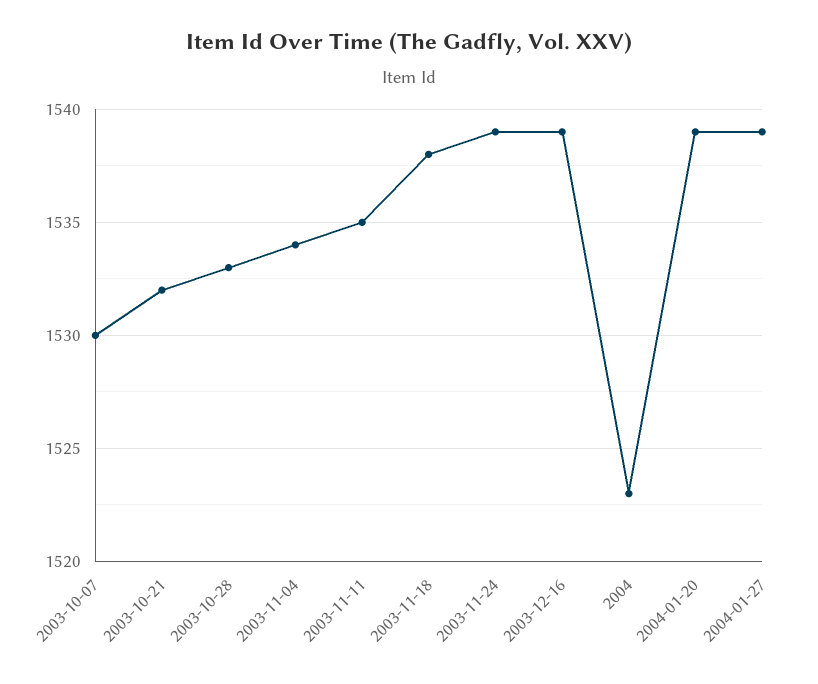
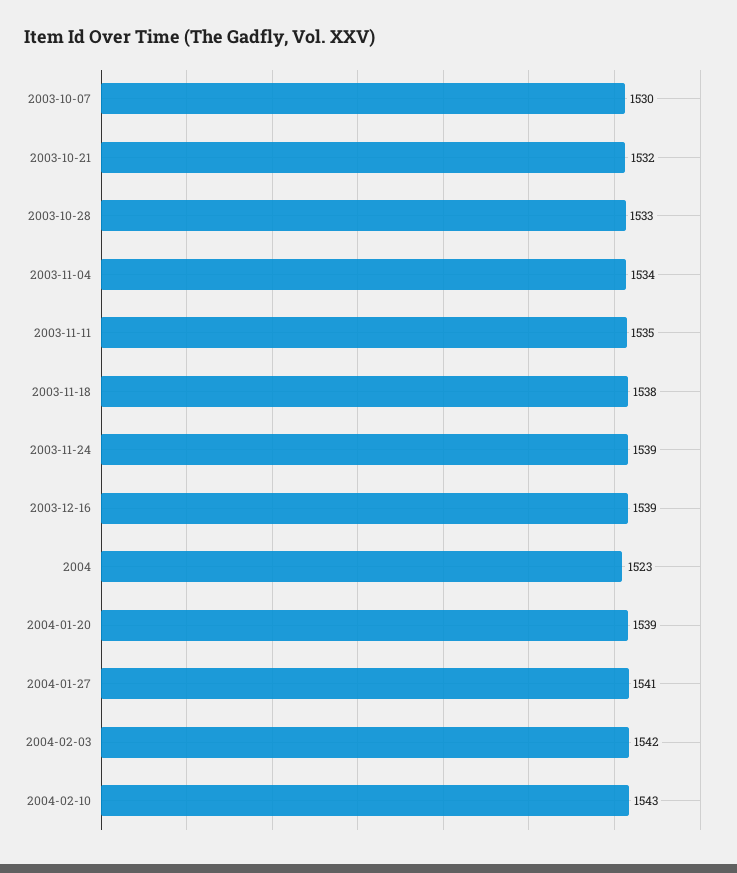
2004-01-27: 1539 -> 1541
2004-02-03: none -> 1542
2004-02-10: none -> 1543

